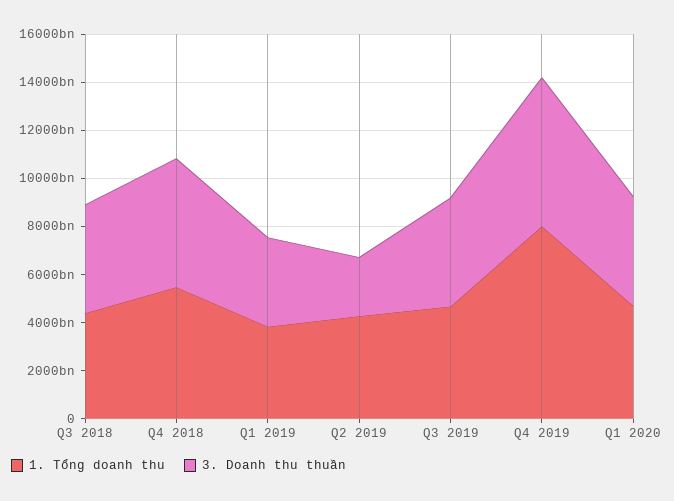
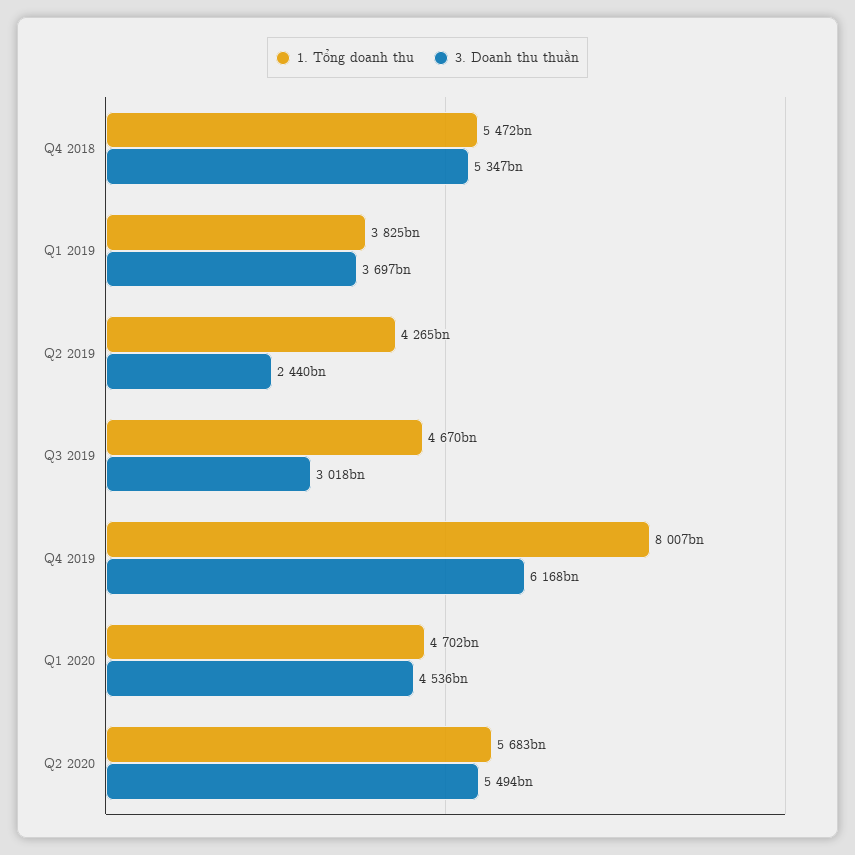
1. Tổng doanh thu, Q3 2018: 4500000000000 -> none
3. Doanh thu thuần, Q3 2018: 4500000000000 -> none
3. Doanh thu thuần, Q3 2019: 4500000000000 -> 3018000000000
1. Tổng doanh thu, Q2 2020: none -> 5683000000000
3. Doanh thu thuần, Q2 2020: none -> 5494000000000

